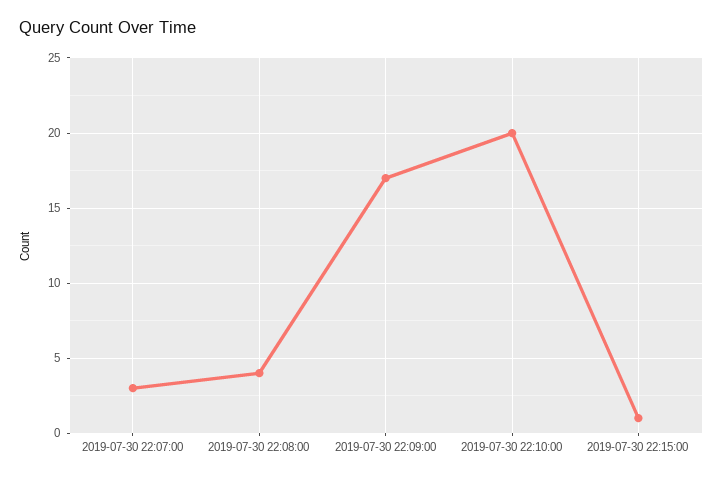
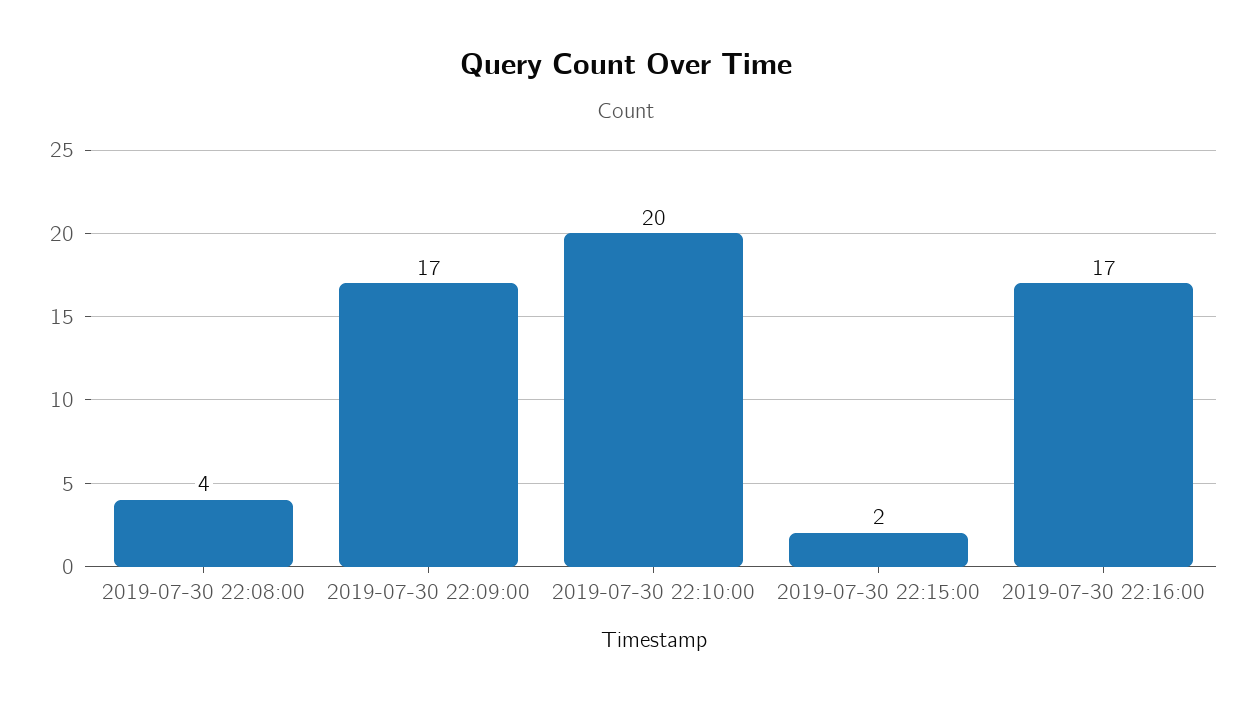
2019-07-30 22:07:00: 3 -> none
2019-07-30 22:15:00: 1 -> 2
2019-07-30 22:16:00: none -> 17

